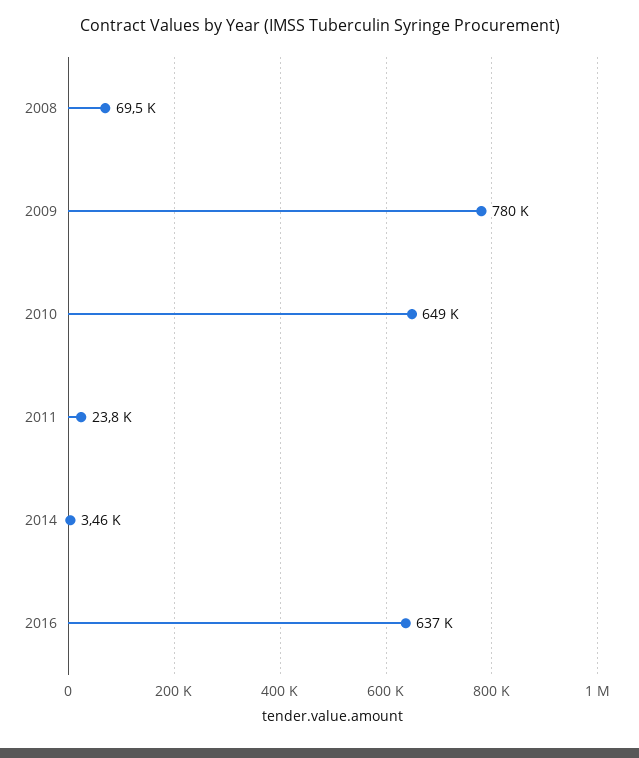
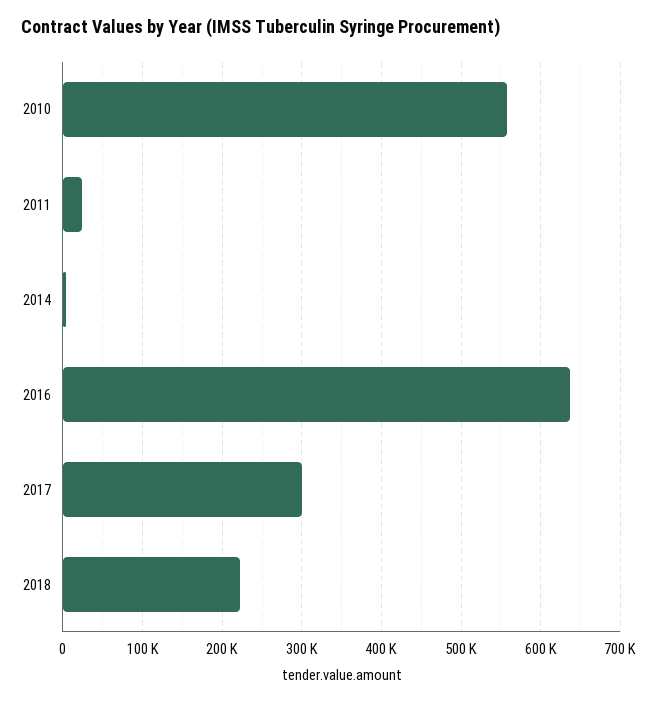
2008: 69500 -> none
2009: 780000 -> none
2010: 649000 -> 560000
2017: none -> 300000
2018: none -> 220000

